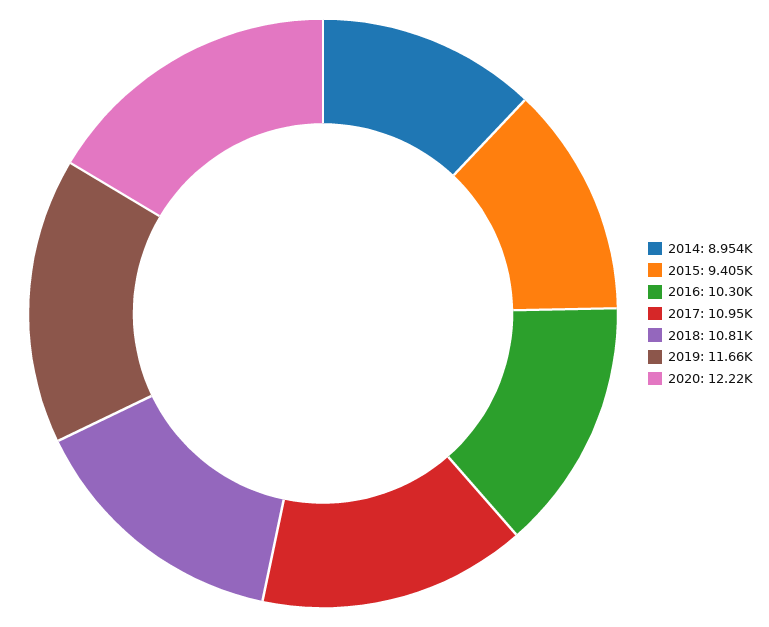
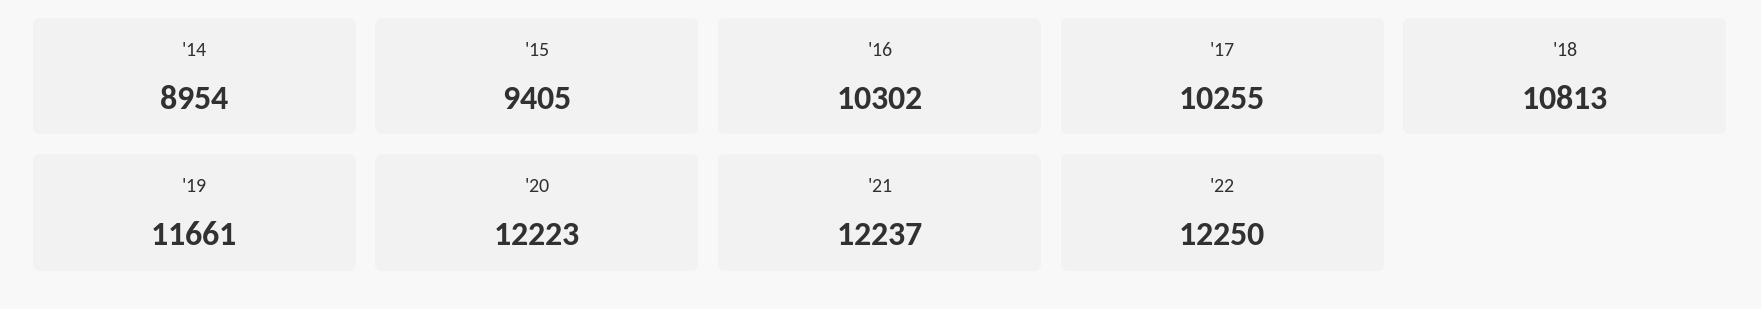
2017: 10950 -> 10255
'21: none -> 12237
'22: none -> 12250

